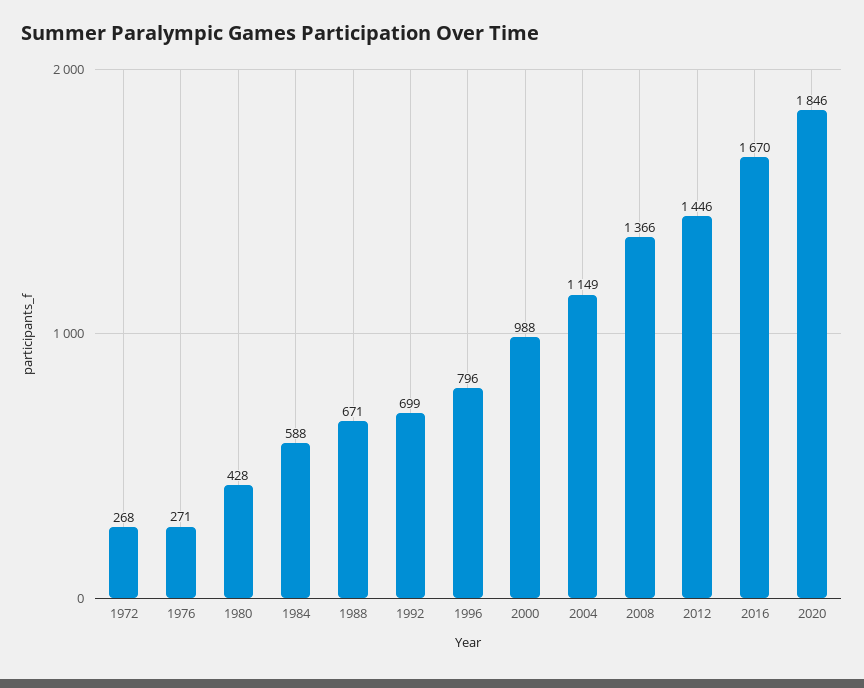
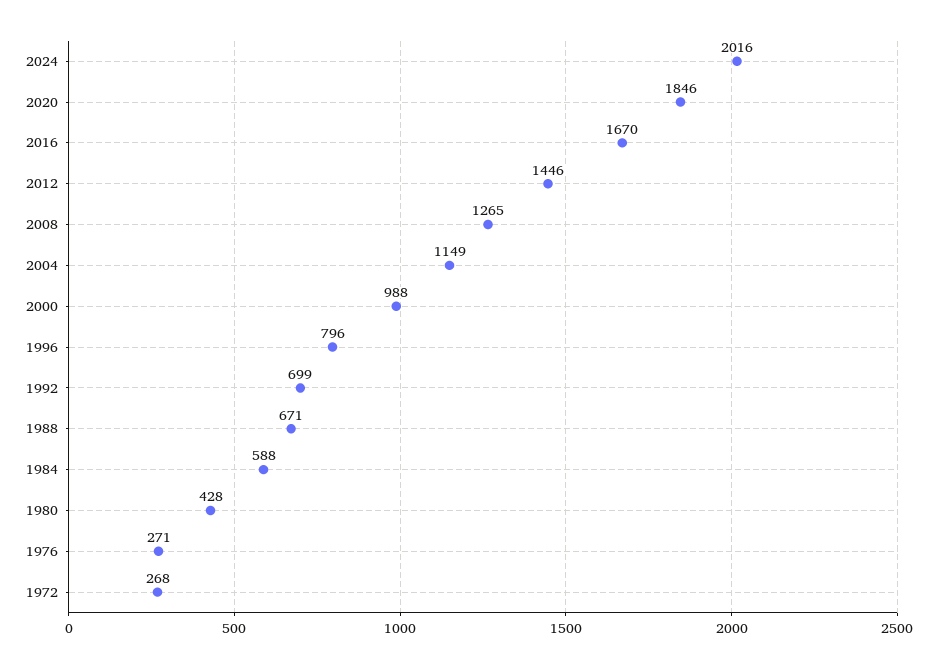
2008: 1366 -> 1265
2024: none -> 2016

